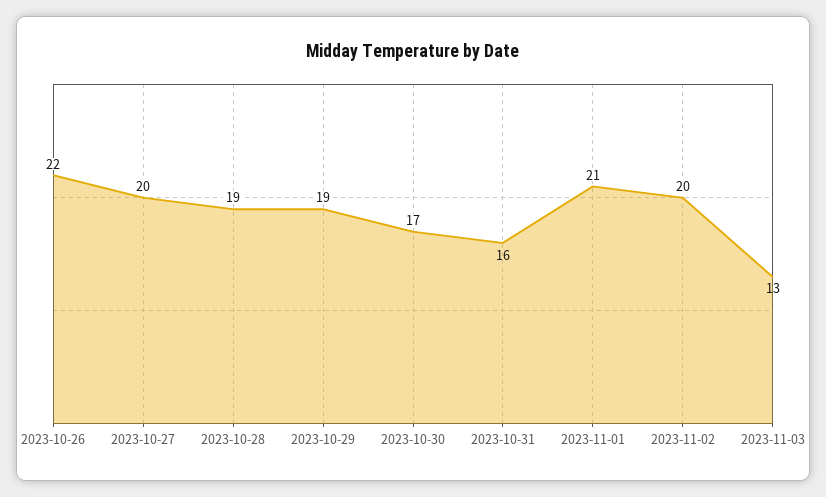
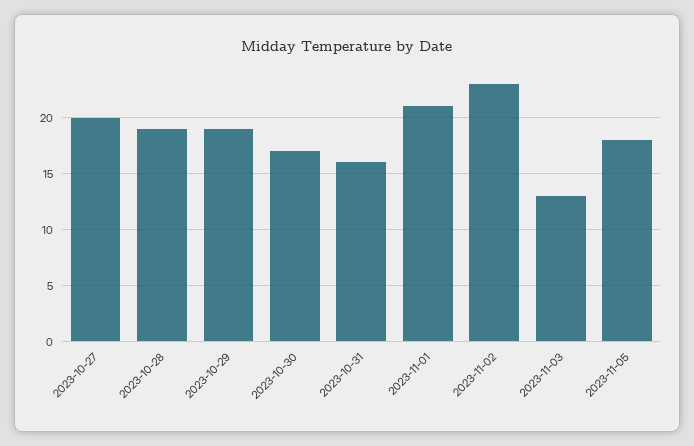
2023-10-26: 22 -> none
2023-11-02: 20 -> 23
2023-11-05: none -> 18

